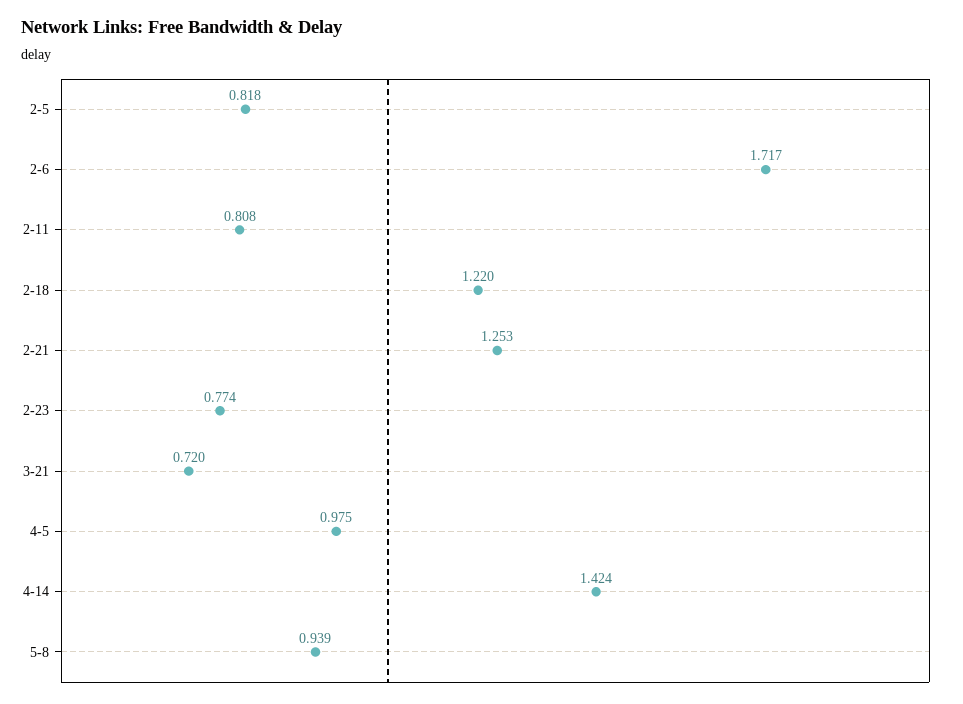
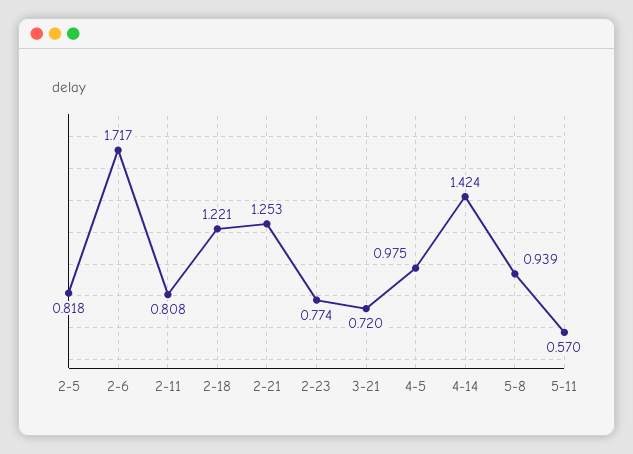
2-18: 1.22 -> 1.221
5-11: none -> 0.57

